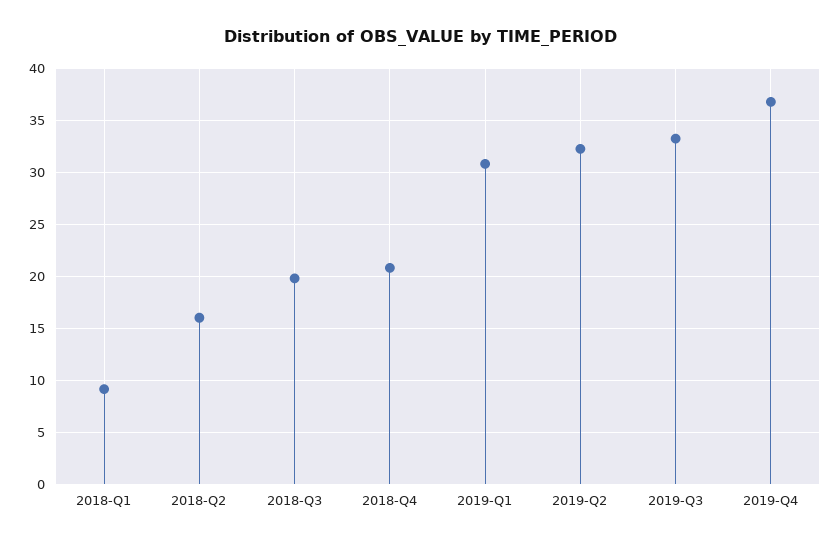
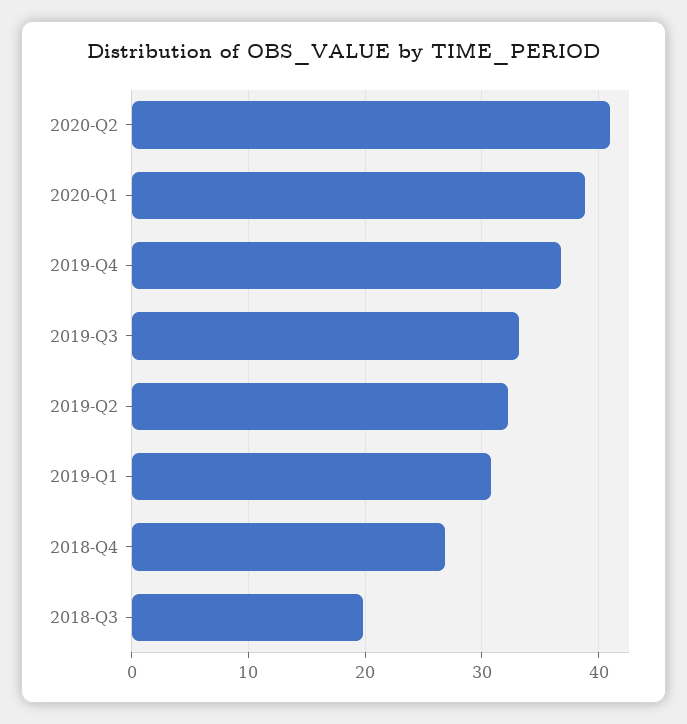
2018-Q1: 9 -> none
2018-Q2: 16 -> none
2018-Q4: 21 -> 27
2020-Q2: none -> 41
2020-Q1: none -> 39

